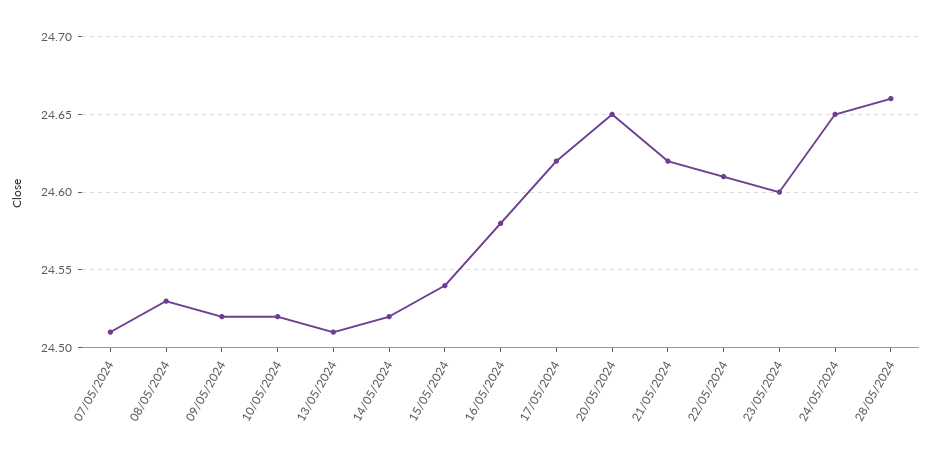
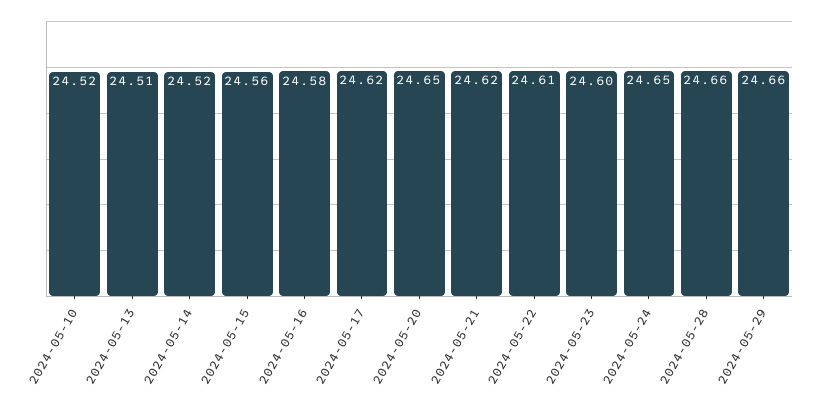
07/05/2024: 24.51 -> none
08/05/2024: 24.53 -> none
09/05/2024: 24.52 -> none
15/05/2024: 24.54 -> 24.56
2024-05-29: none -> 24.66

